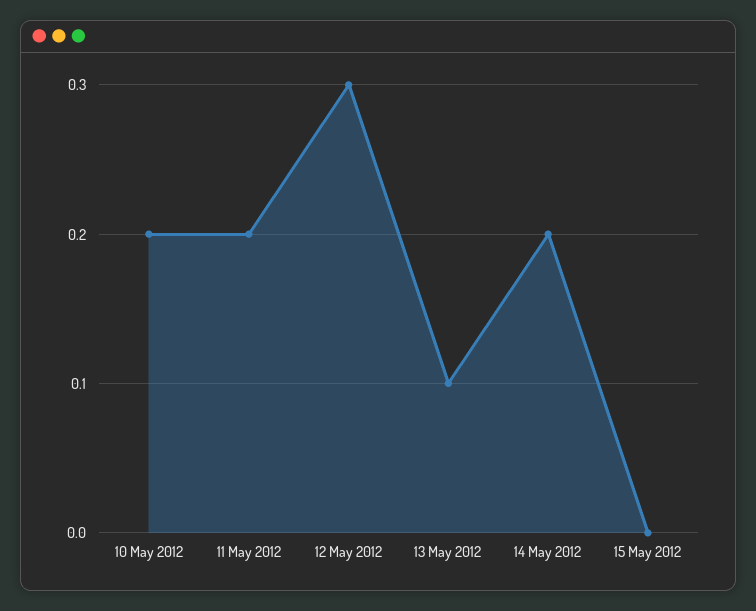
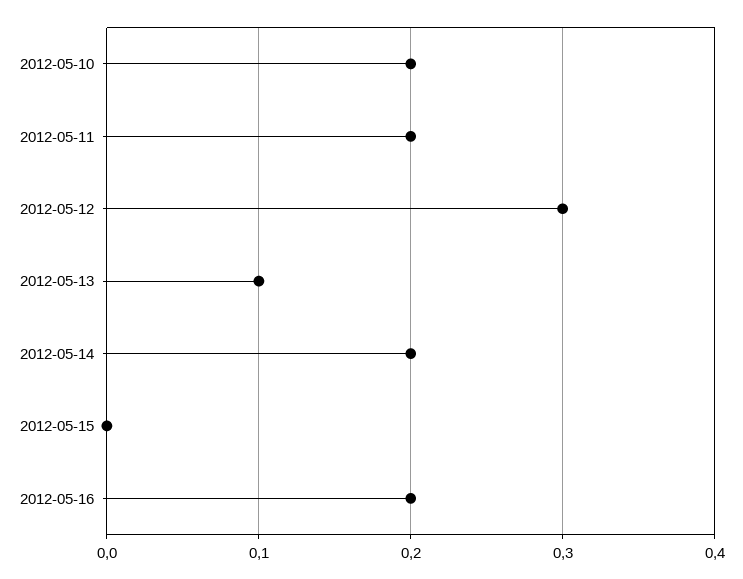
2012-05-16: none -> 0.2

